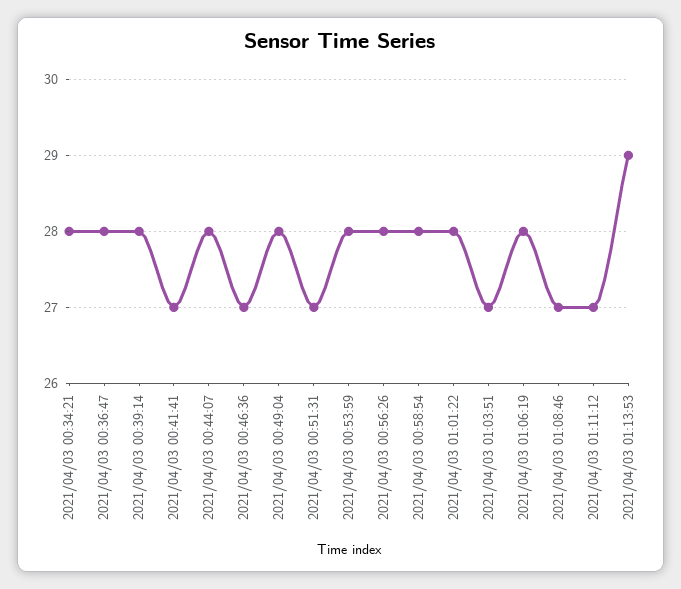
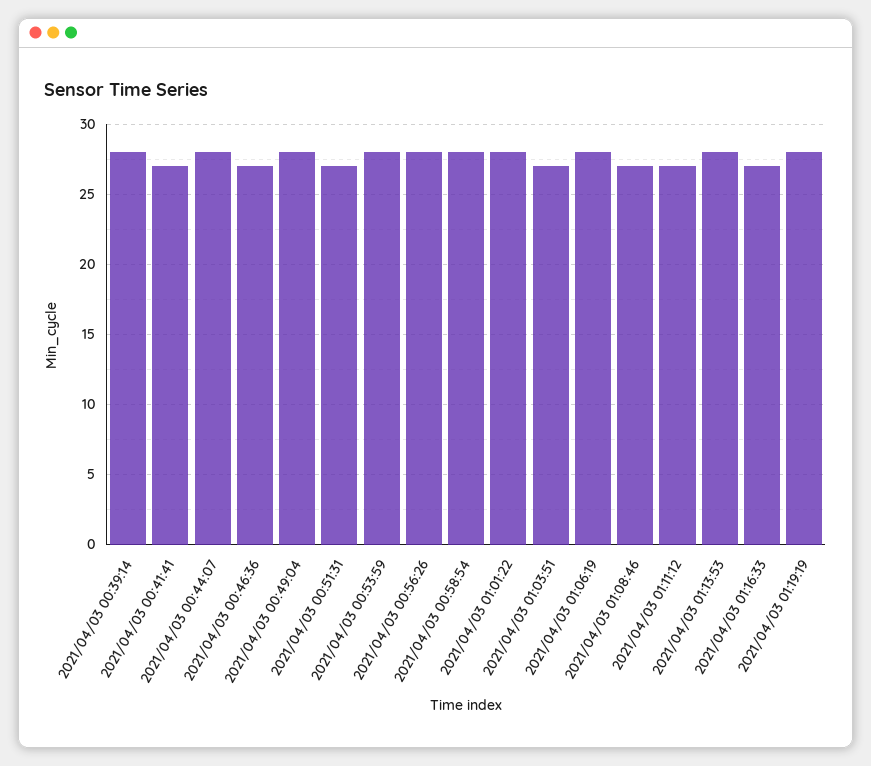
2021/04/03 00:34:21: 28 -> none
2021/04/03 00:36:47: 28 -> none
2021/04/03 01:13:53: 29 -> 28
2021/04/03 01:16:33: none -> 27
2021/04/03 01:19:19: none -> 28

